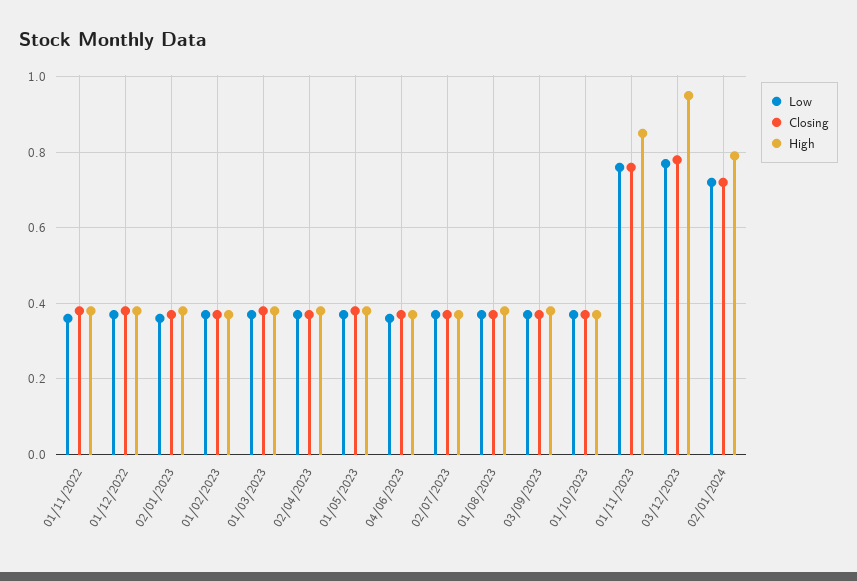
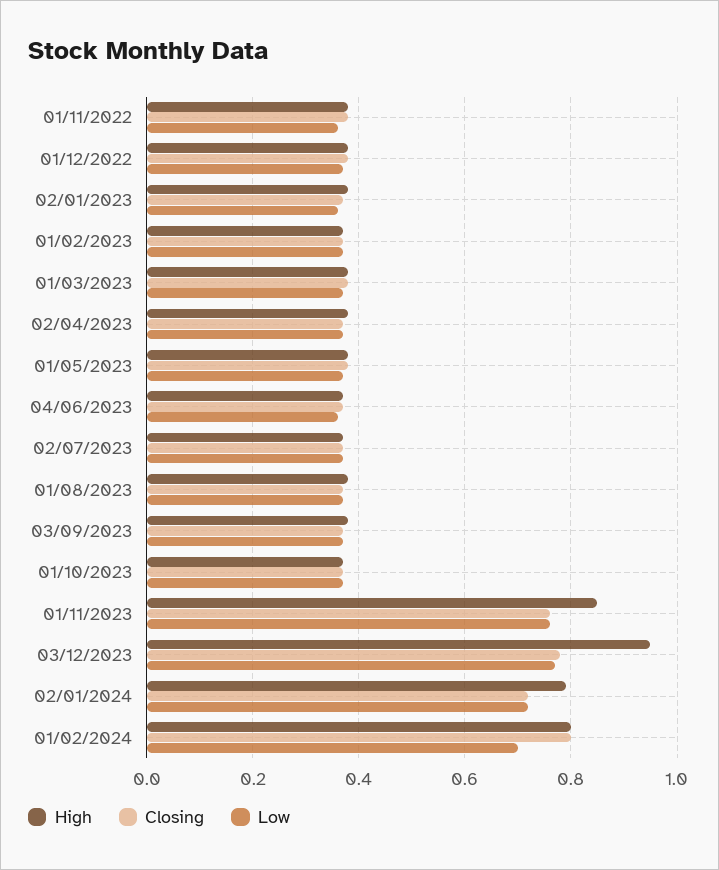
High, 01/02/2024: none -> 0.8
Closing, 01/02/2024: none -> 0.8
Low, 01/02/2024: none -> 0.7

